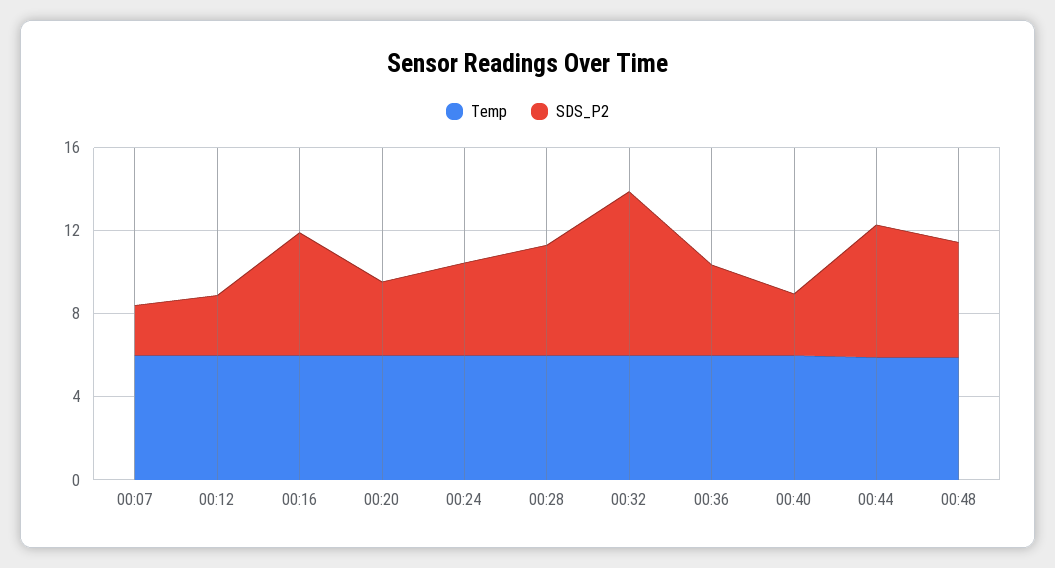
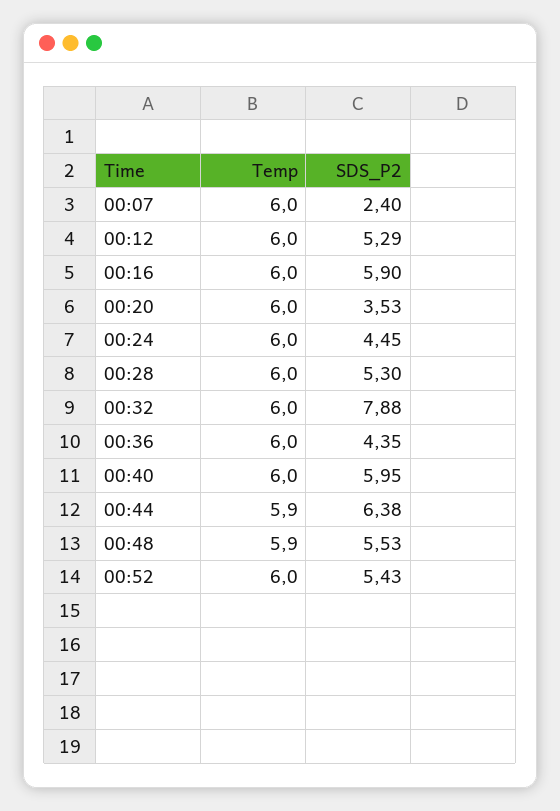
SDS_P2, 00:12: 3 -> 5.29
SDS_P2, 00:40: 3 -> 5.95
Temp, 00:52: none -> 6
SDS_P2, 00:52: none -> 5.43

